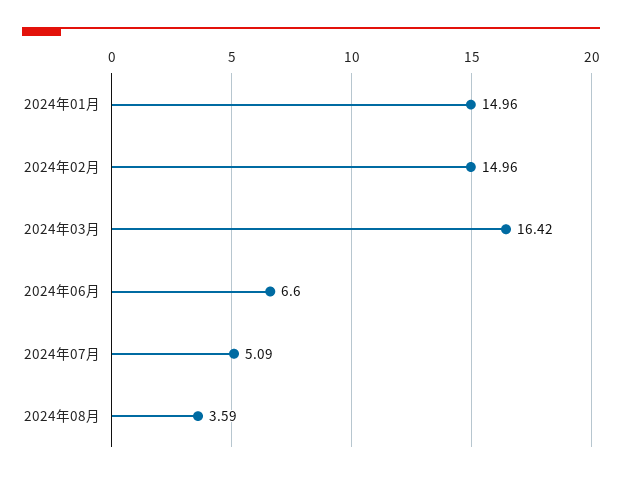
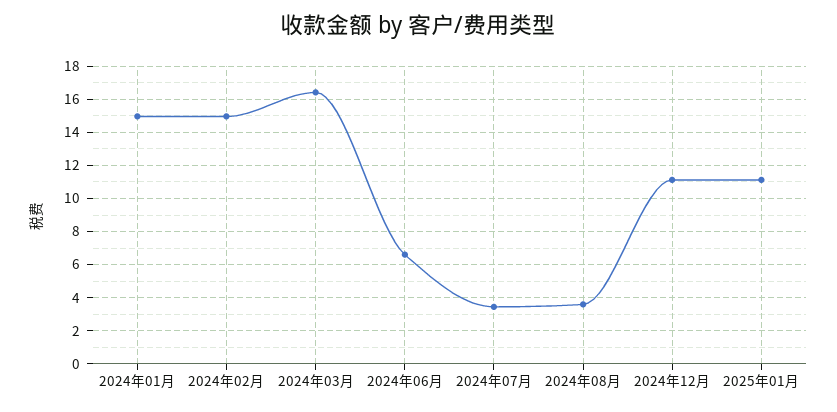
2024年07月: 5.09 -> 3.5
2024年12月: none -> 11
2025年01月: none -> 11

